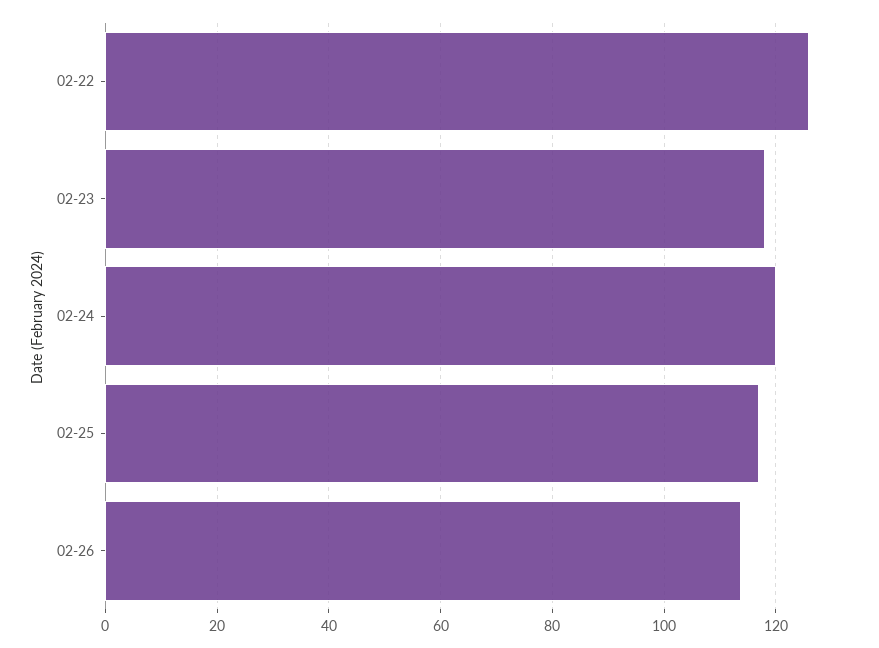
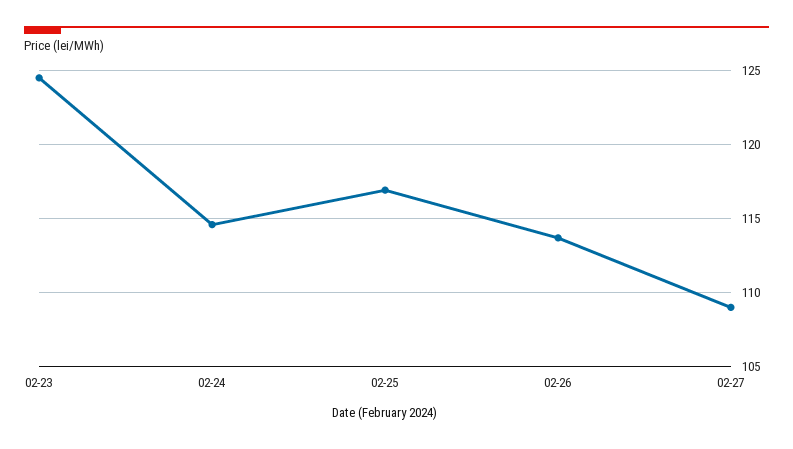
02-22: 126 -> none
02-23: 118 -> 124.5
02-24: 120 -> 114.5
02-27: none -> 109

